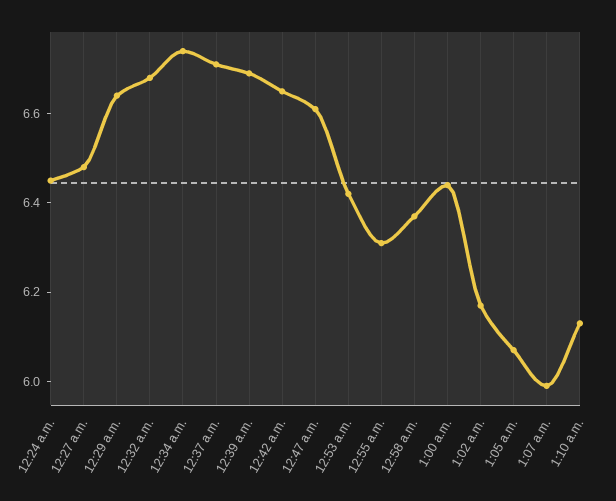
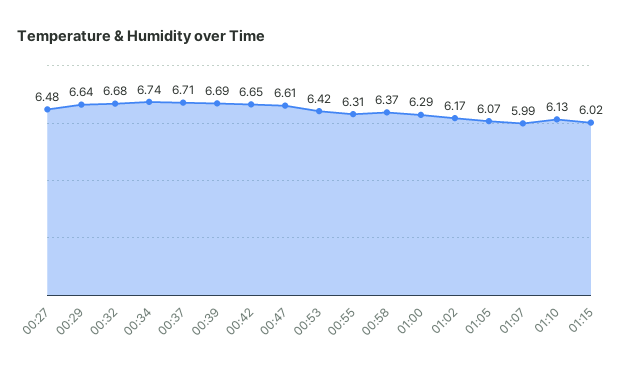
12:24 a.m.: 6.45 -> none
1:00 a.m.: 6.45 -> 6.29
01:15: none -> 6.02

